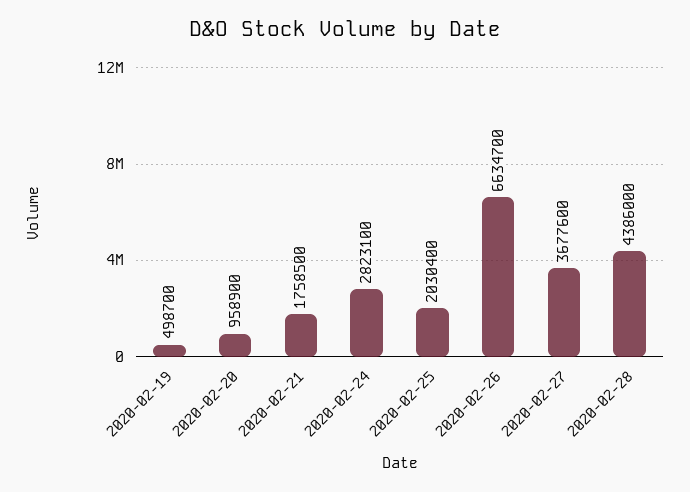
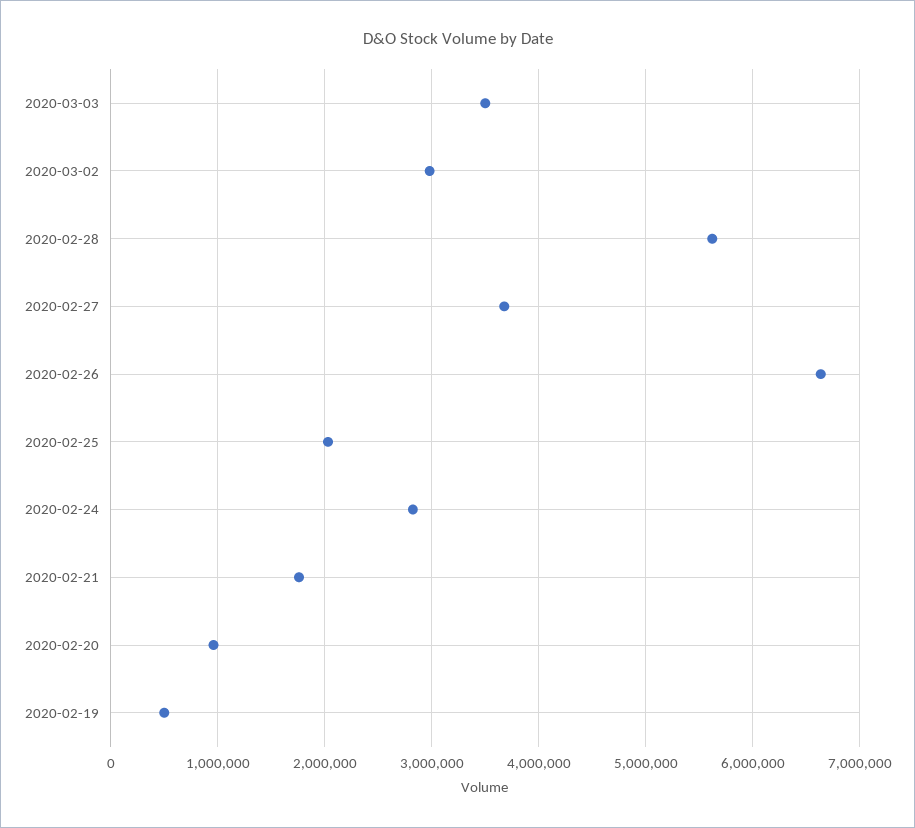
2020-02-28: 4386000 -> 5600000
2020-03-03: none -> 3500000
2020-03-02: none -> 3000000

